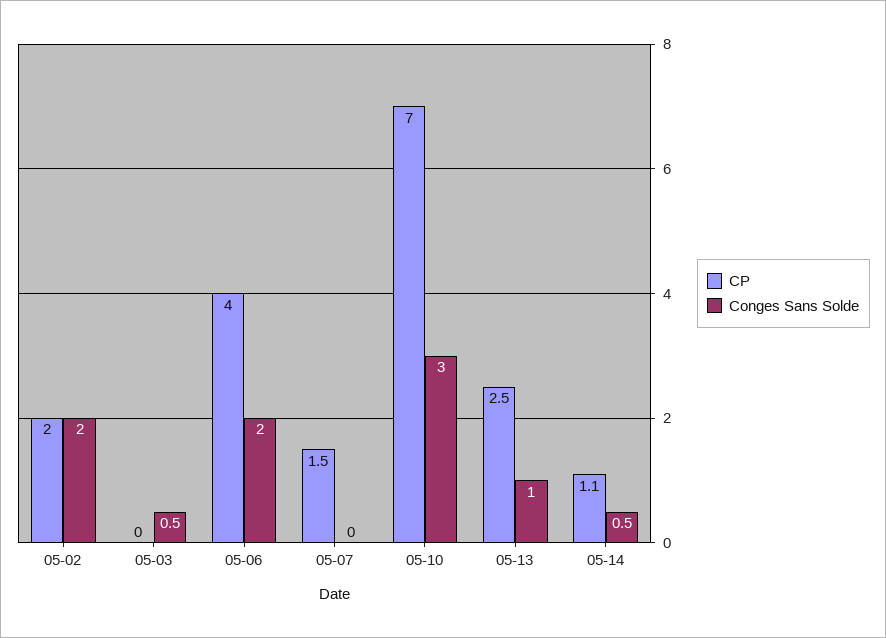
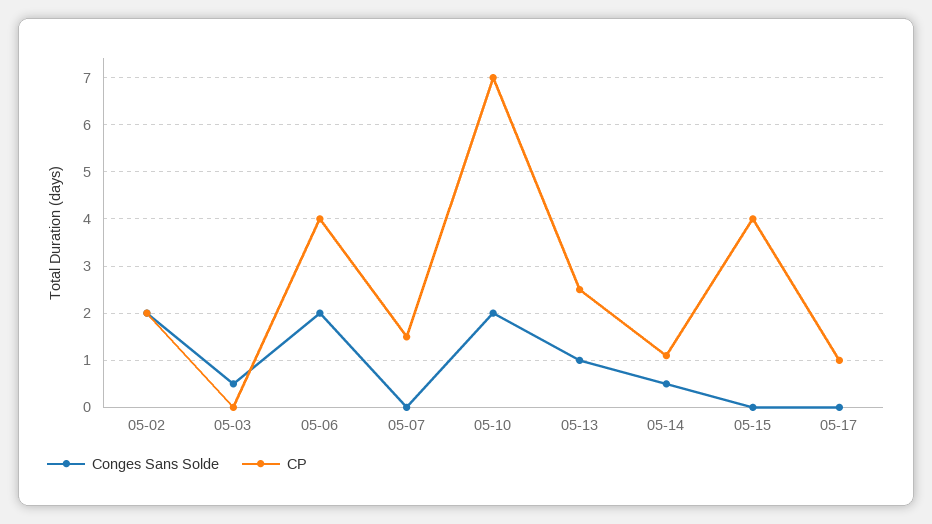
Conges Sans Solde, 05-10: 3 -> 2
Conges Sans Solde, 05-15: none -> 0
CP, 05-15: none -> 4
Conges Sans Solde, 05-17: none -> 0
CP, 05-17: none -> 1

